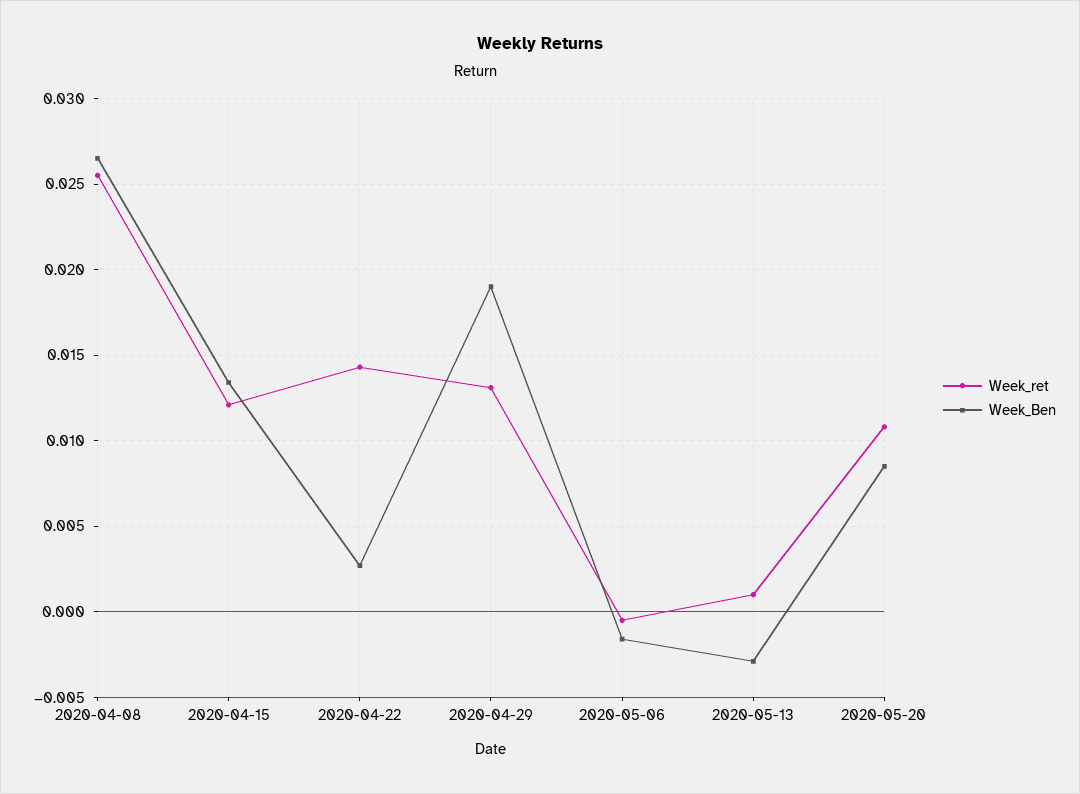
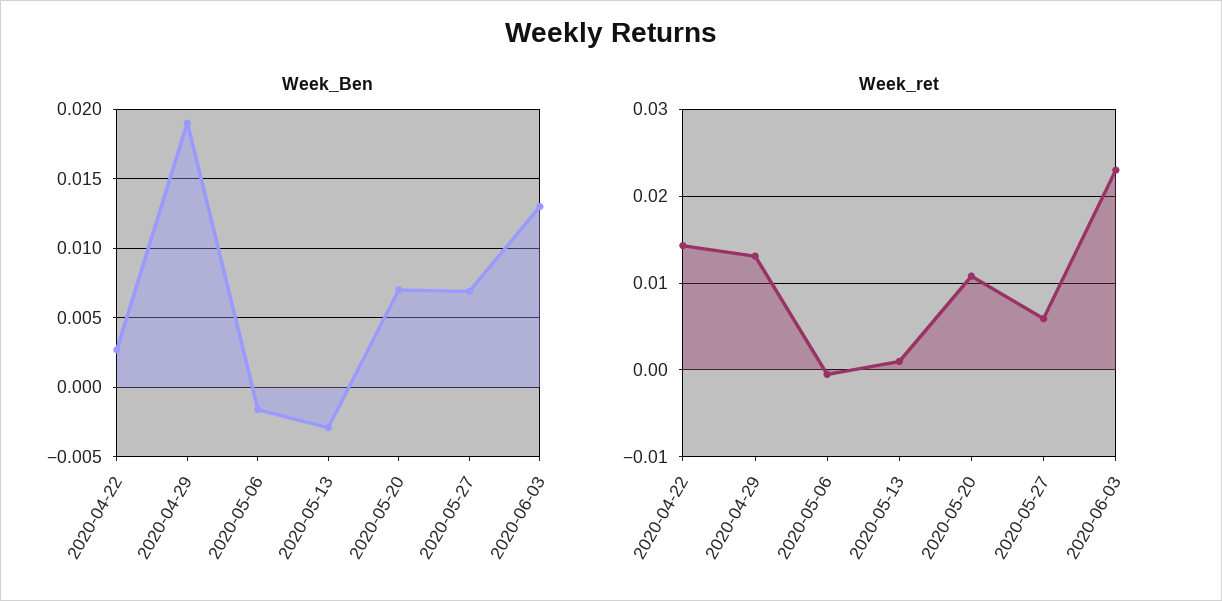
Week_ret, 2020-04-08: 0.0255 -> none
Week_Ben, 2020-04-08: 0.0265 -> none
Week_ret, 2020-04-15: 0.012 -> none
Week_Ben, 2020-04-15: 0.0135 -> none
Week_Ben, 2020-05-20: 0.0085 -> 0.007
Week_Ben, 2020-05-27: none -> 0.007
Week_Ben, 2020-06-03: none -> 0.013
Week_ret, 2020-05-27: none -> 0.006
Week_ret, 2020-06-03: none -> 0.023

